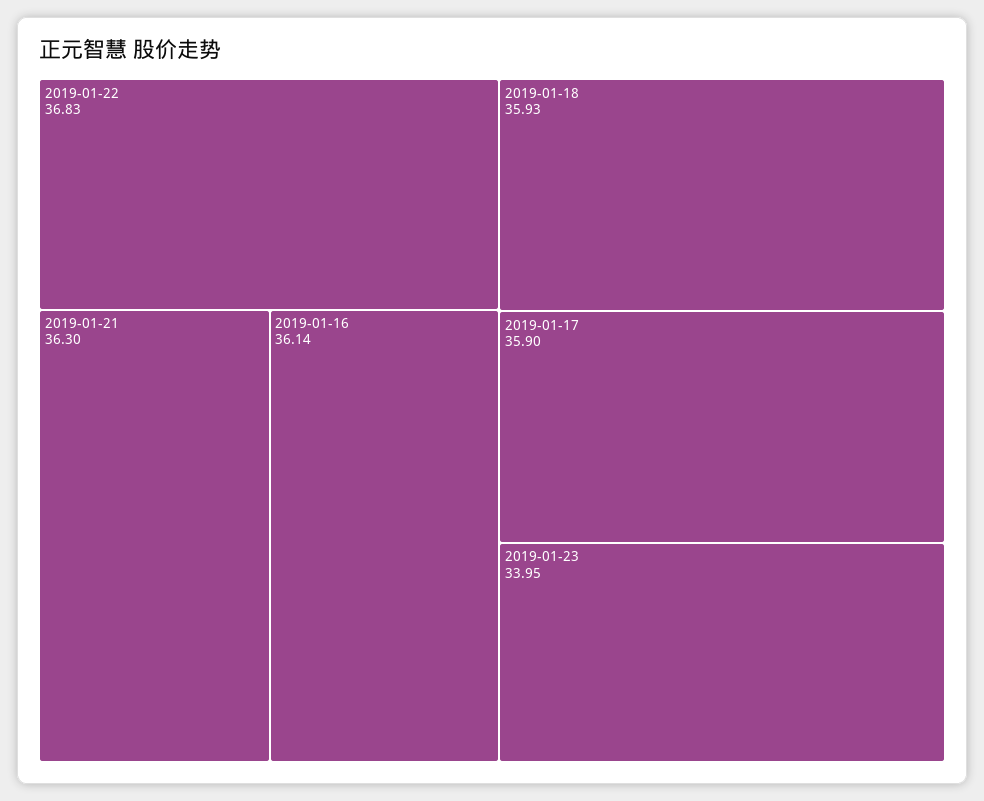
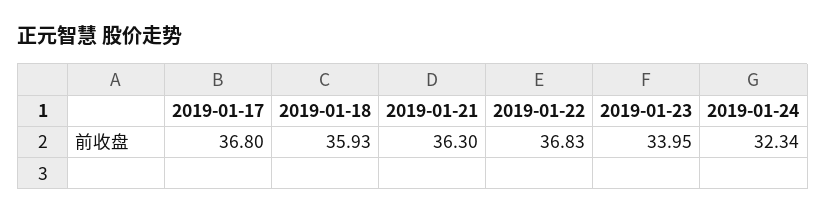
2019-01-16: 36.14 -> none
2019-01-17: 35.9 -> 36.8
2019-01-24: none -> 32.34

